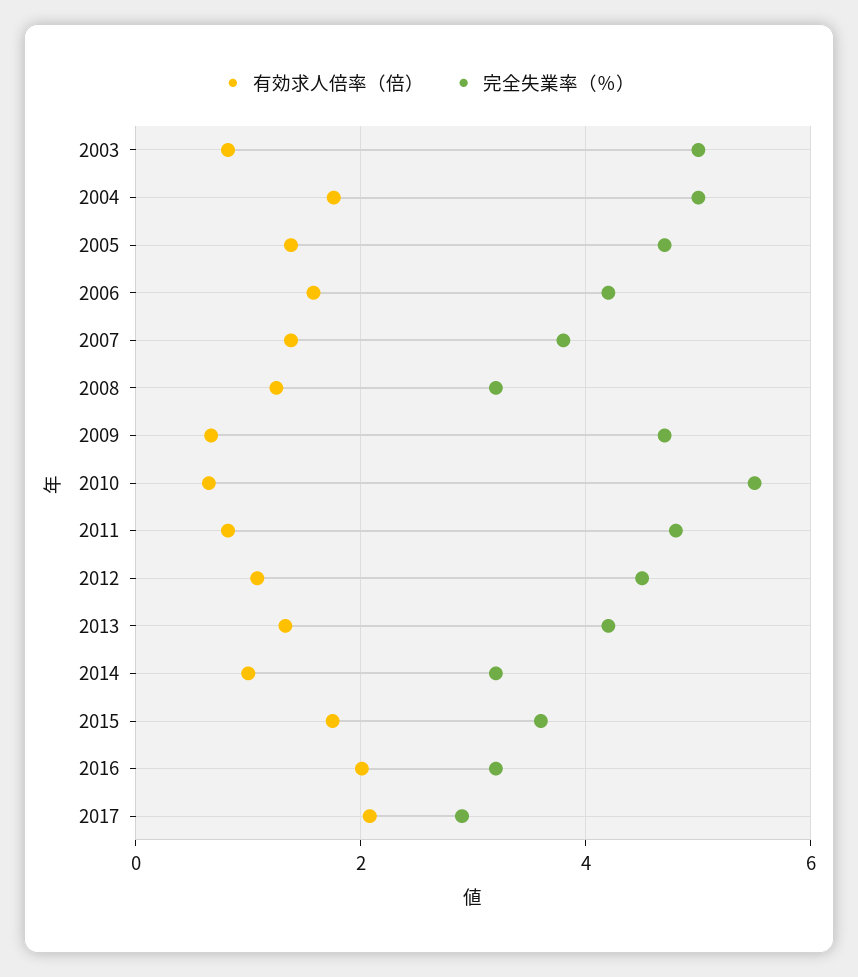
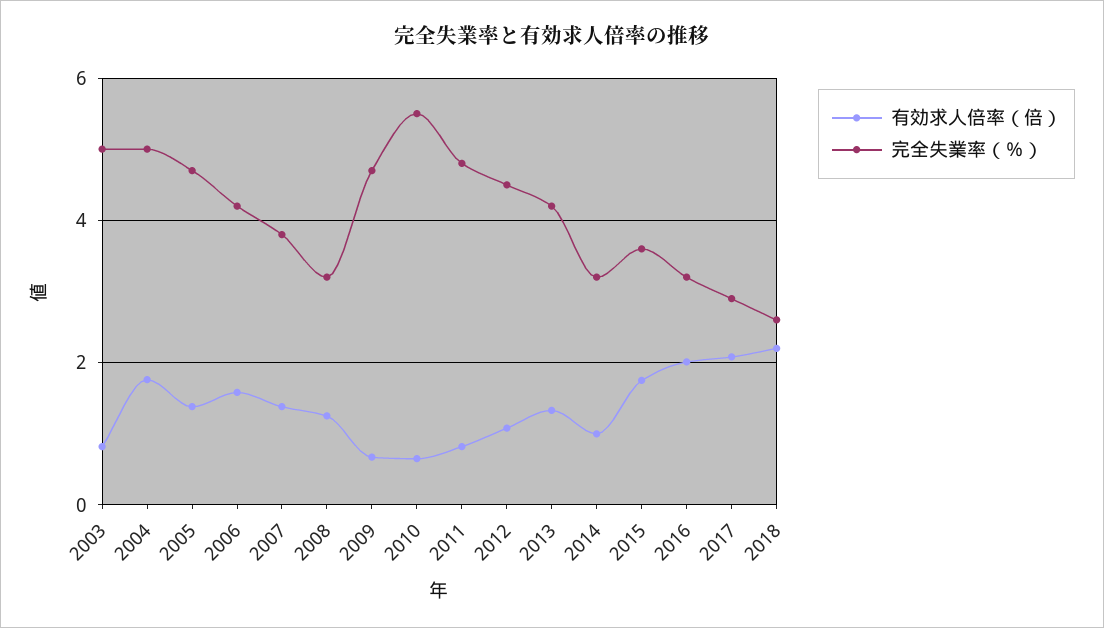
有効求人倍率（倍）, 2018: none -> 2.2
完全失業率（％）, 2018: none -> 2.6

